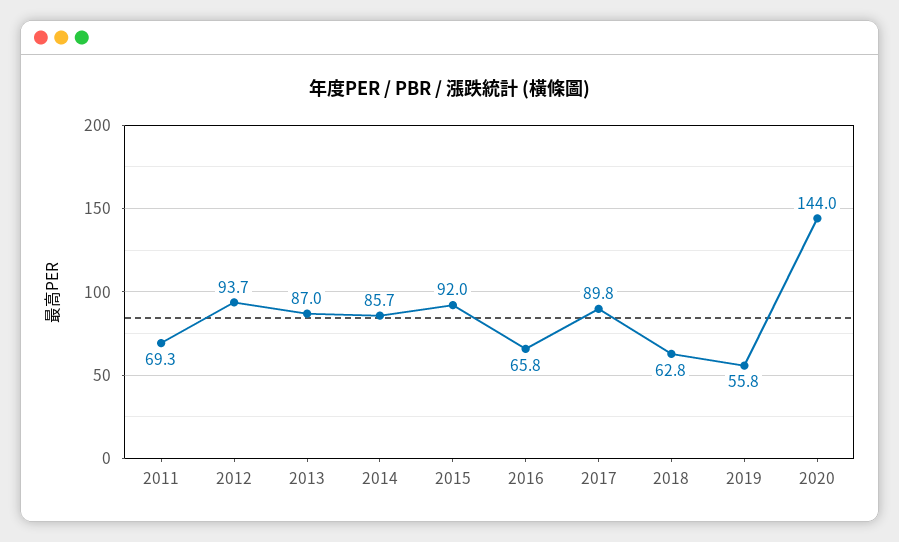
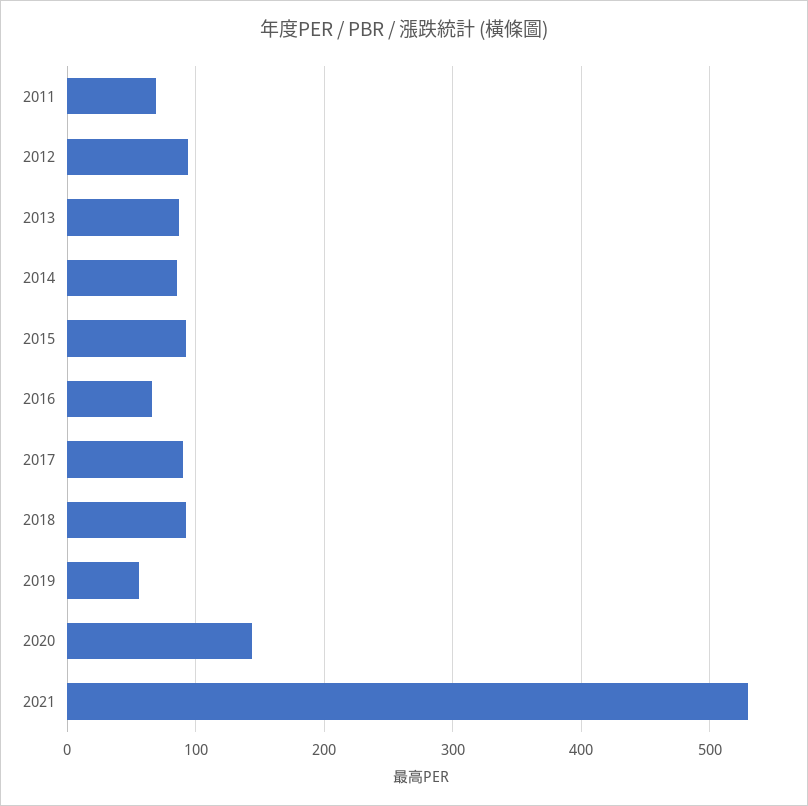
2018: 62.8 -> 90
2021: none -> 530

